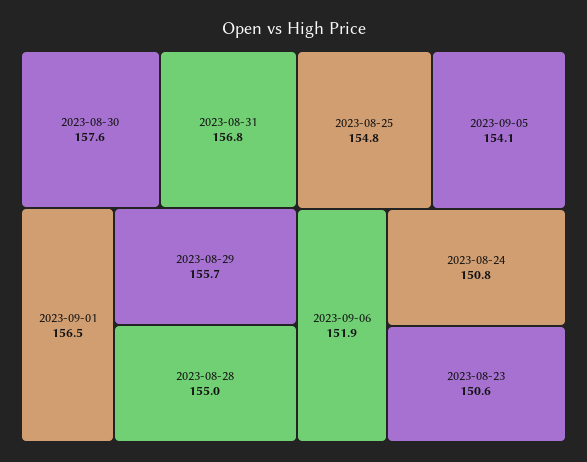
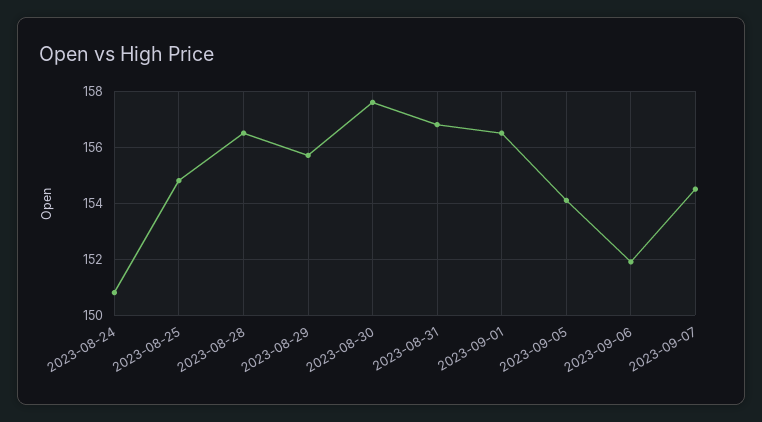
2023-08-28: 155 -> 156.5
2023-08-23: 150.6 -> none
2023-09-07: none -> 154.5

